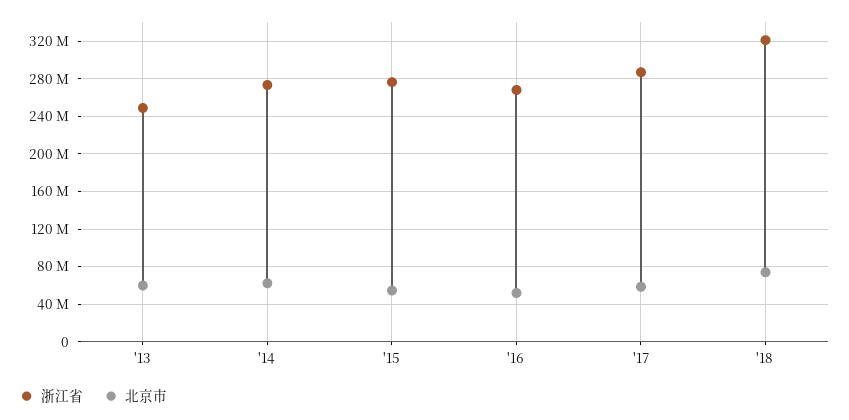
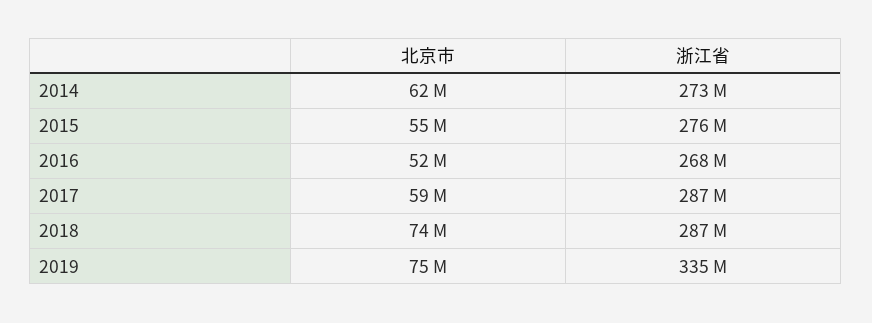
浙江省, '13: 250000000 -> none
北京市, '13: 60000000 -> none
浙江省, '18: 320000000 -> 287000000
北京市, 2019: none -> 75000000
浙江省, 2019: none -> 335000000

